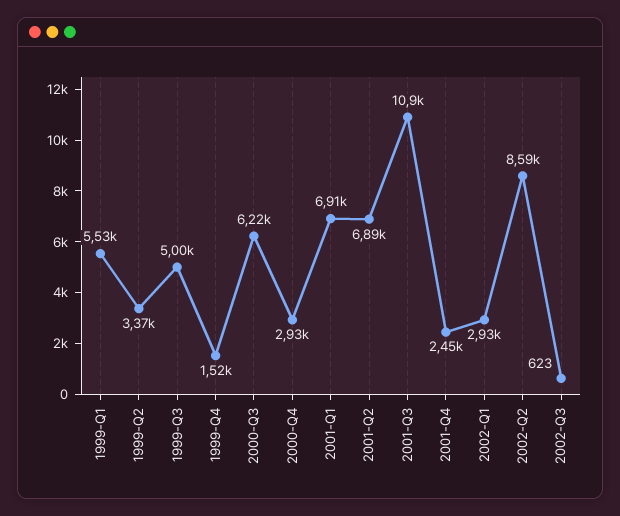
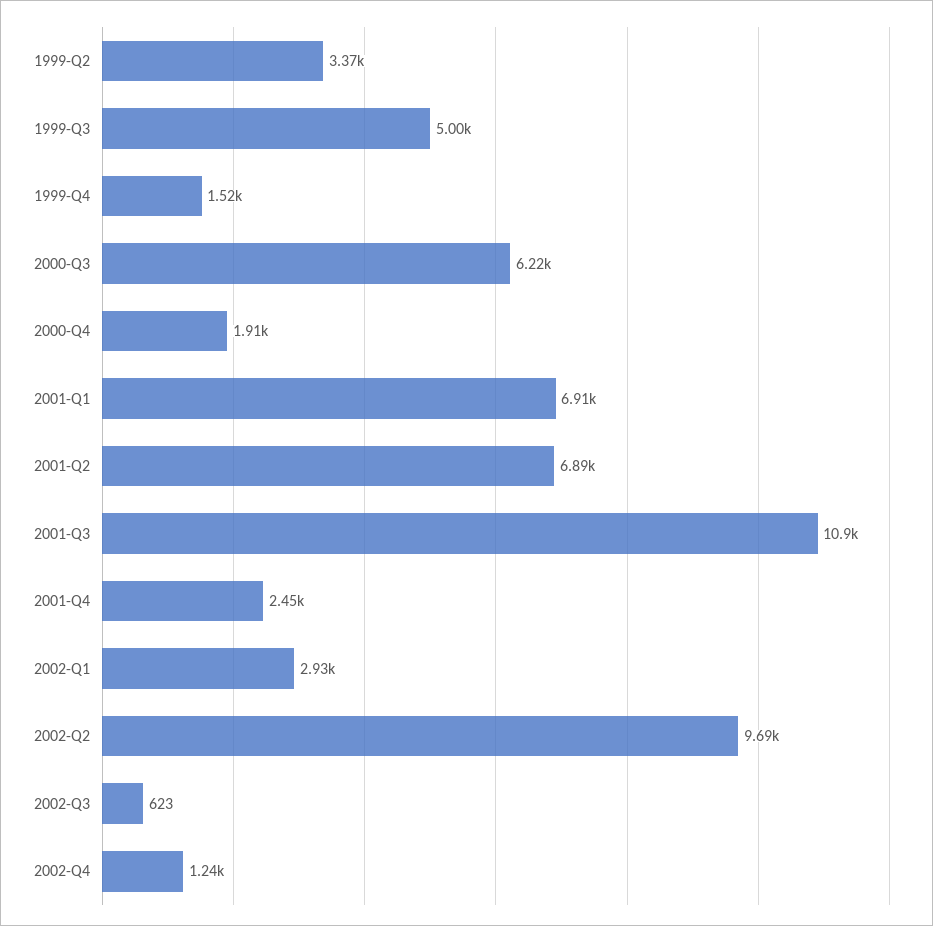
1999-Q1: 5530 -> none
2000-Q4: 2930 -> 1910
2002-Q2: 8590 -> 9690
2002-Q4: none -> 1240

